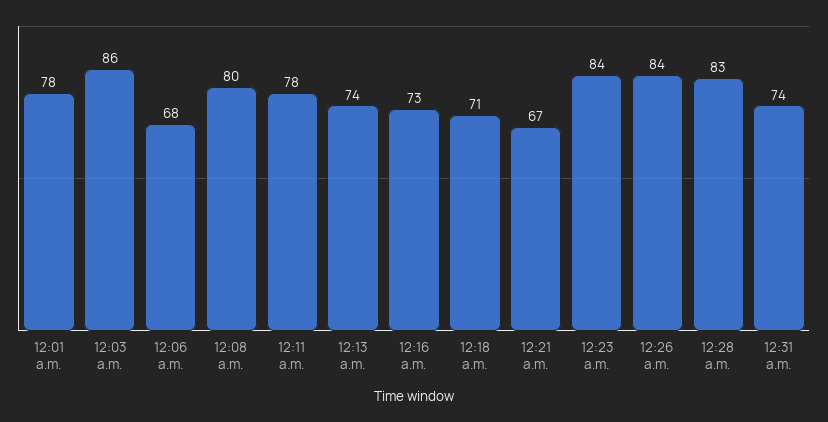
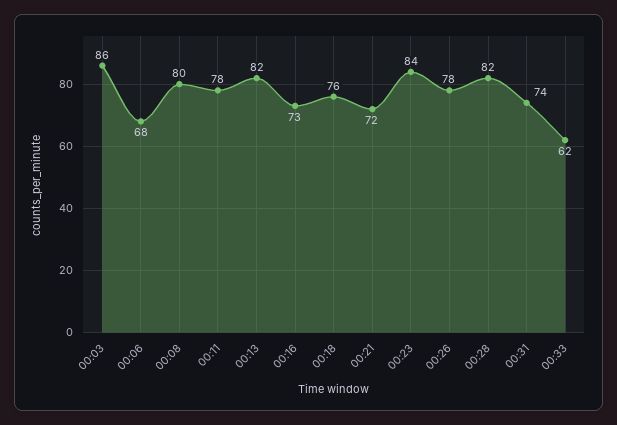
12:01 a.m.: 78 -> none
12:13 a.m.: 74 -> 82
12:18 a.m.: 71 -> 76
12:21 a.m.: 67 -> 72
12:26 a.m.: 84 -> 78
12:28 a.m.: 83 -> 82
00:33: none -> 62

